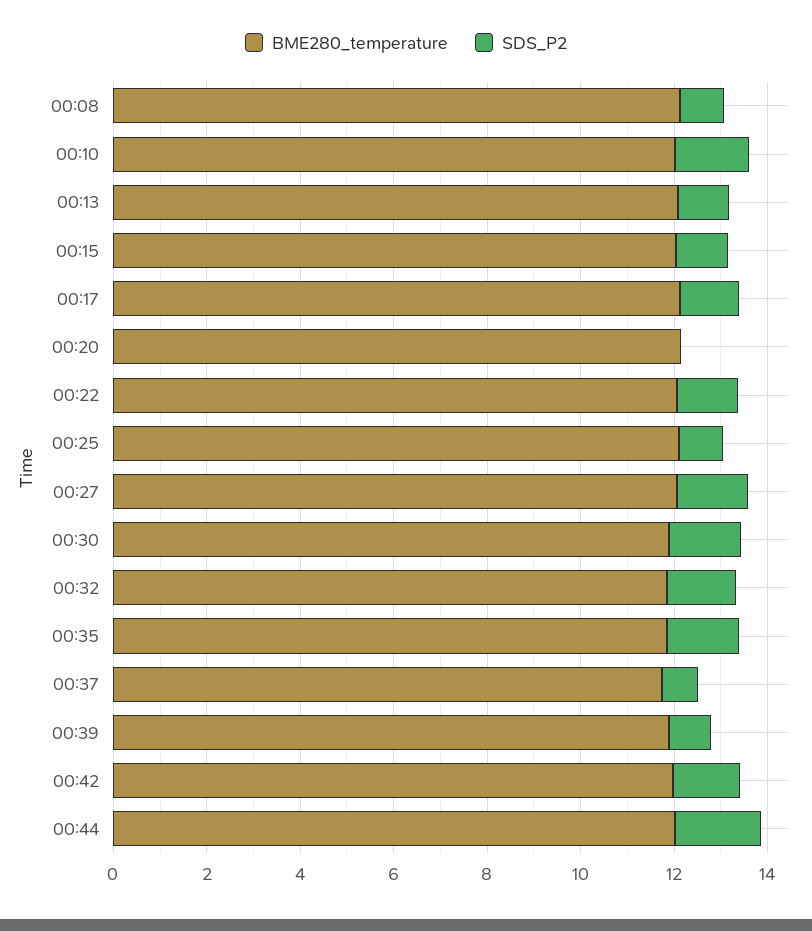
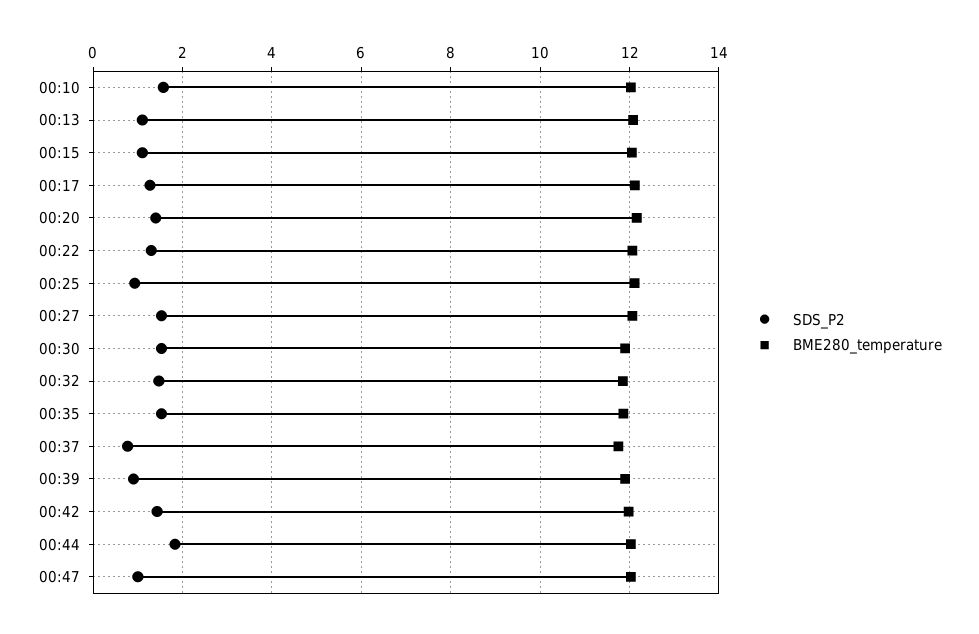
BME280_temperature, 00:08: 12 -> none
SDS_P2, 00:08: 1 -> none
SDS_P2, 00:20: 0 -> 1.4
SDS_P2, 00:47: none -> 1
BME280_temperature, 00:47: none -> 12

